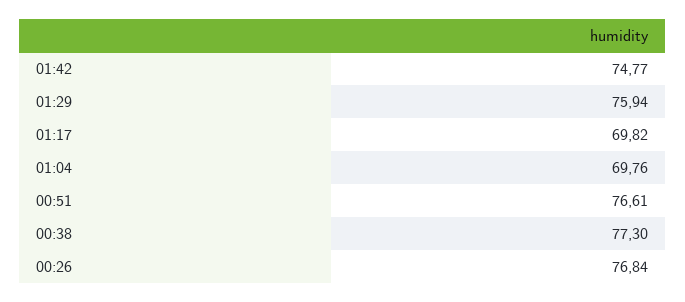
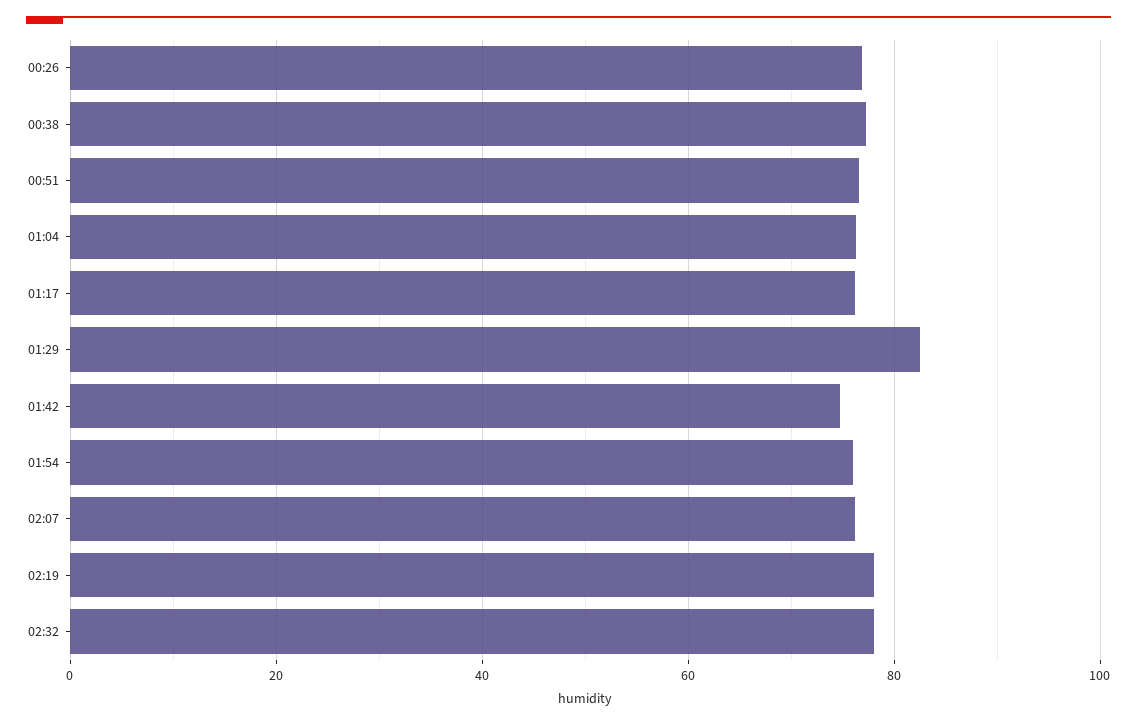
01:29: 75.94 -> 82
01:17: 69.82 -> 76
01:04: 69.76 -> 76
01:54: none -> 76
02:07: none -> 76
02:19: none -> 78
02:32: none -> 78

